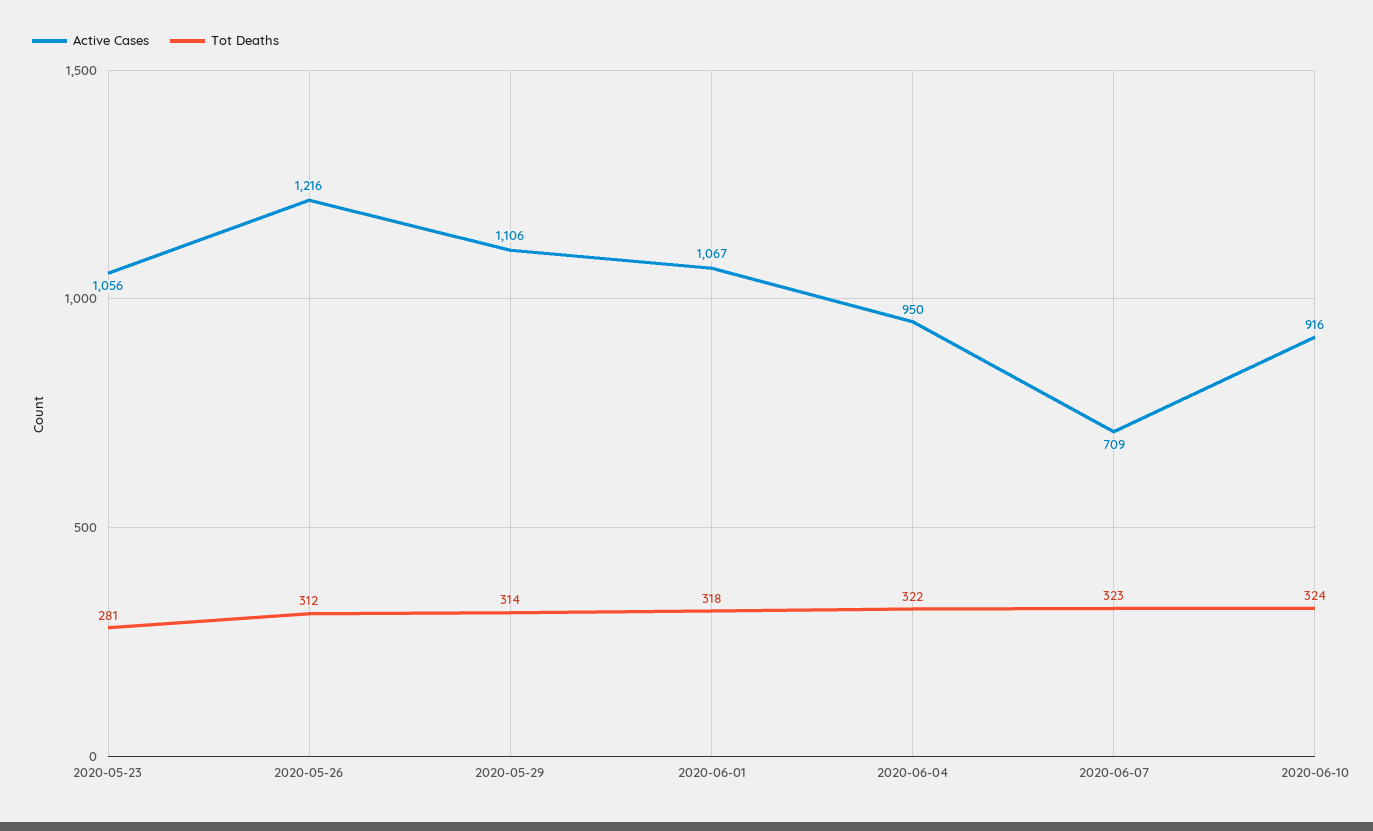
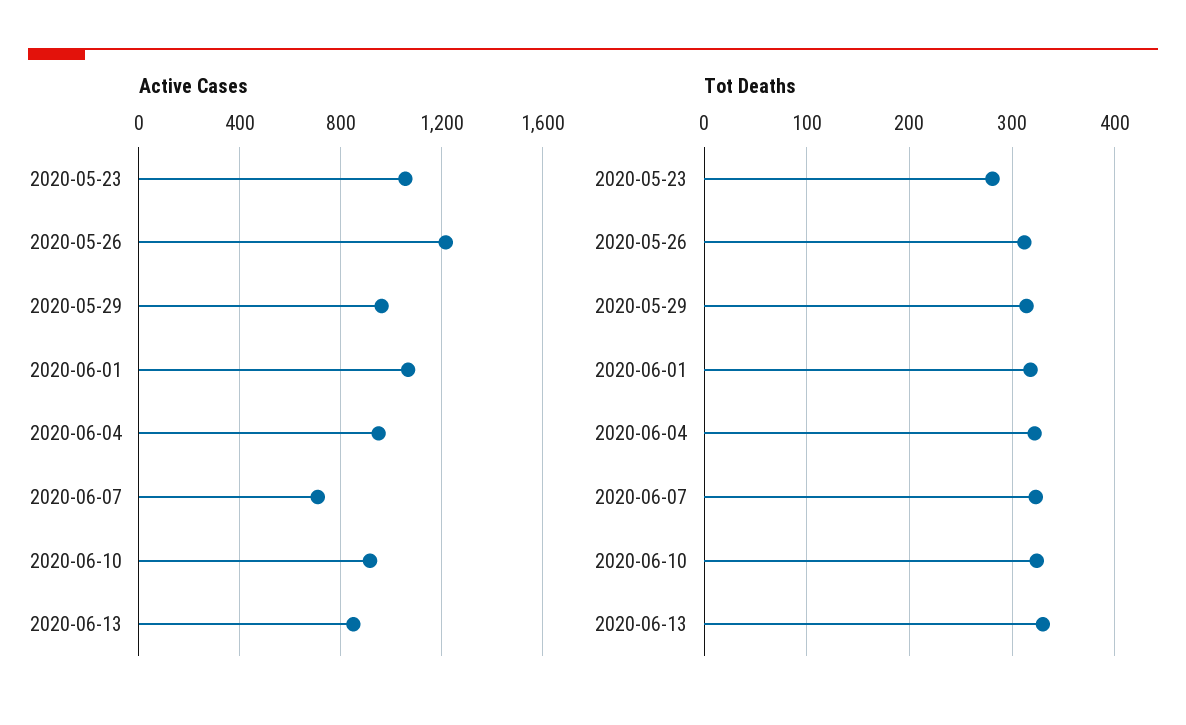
Active Cases, 2020-05-29: 1106 -> 950
Active Cases, 2020-06-13: none -> 850
Tot Deaths, 2020-06-13: none -> 330

